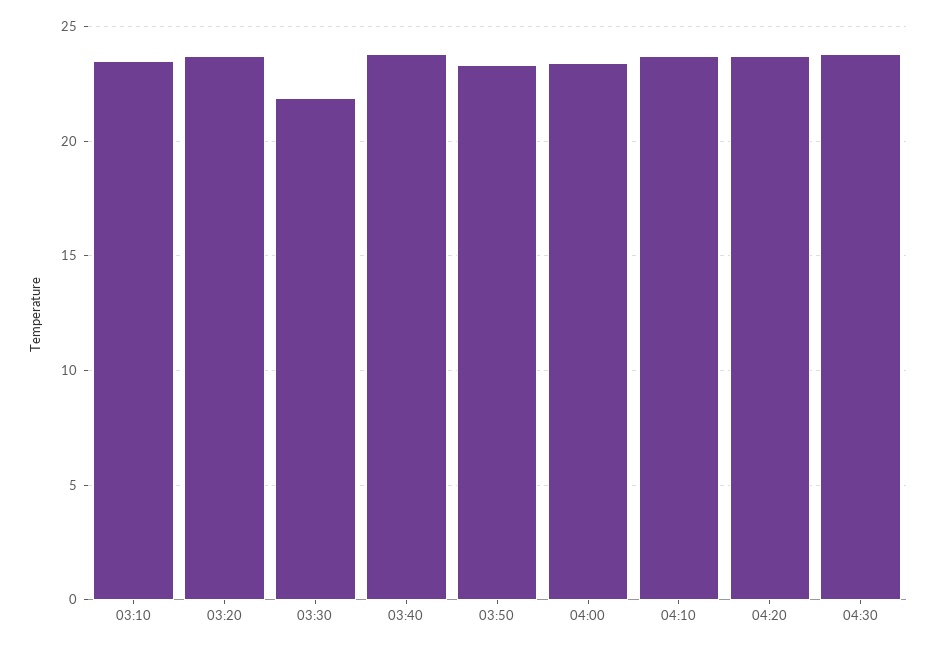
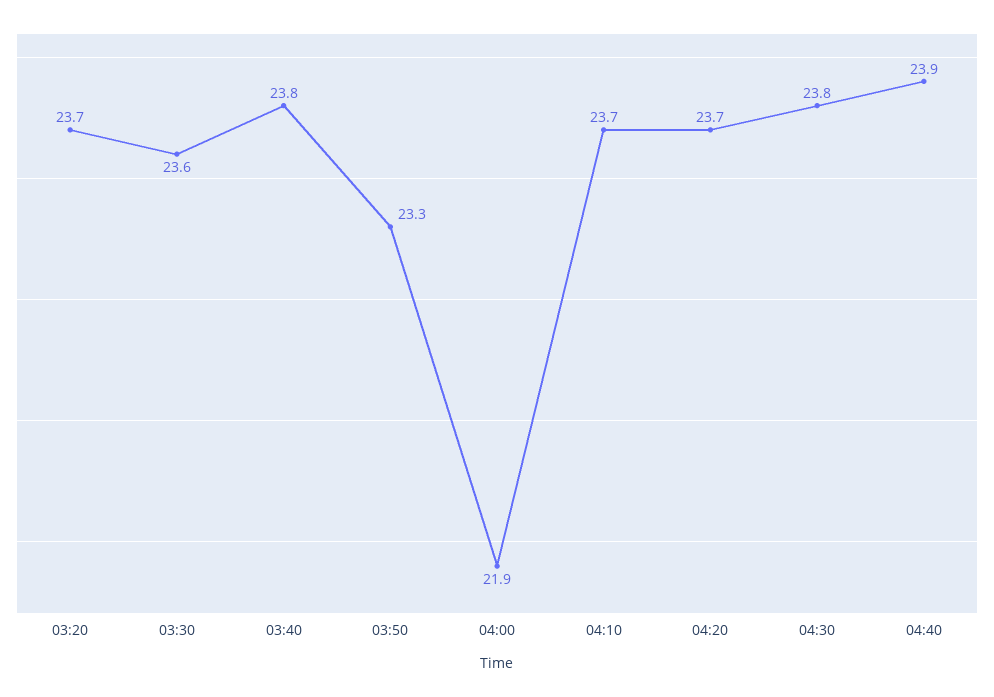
03:10: 23.5 -> none
03:30: 22 -> 23.6
04:00: 23.5 -> 21.9
04:40: none -> 23.9

